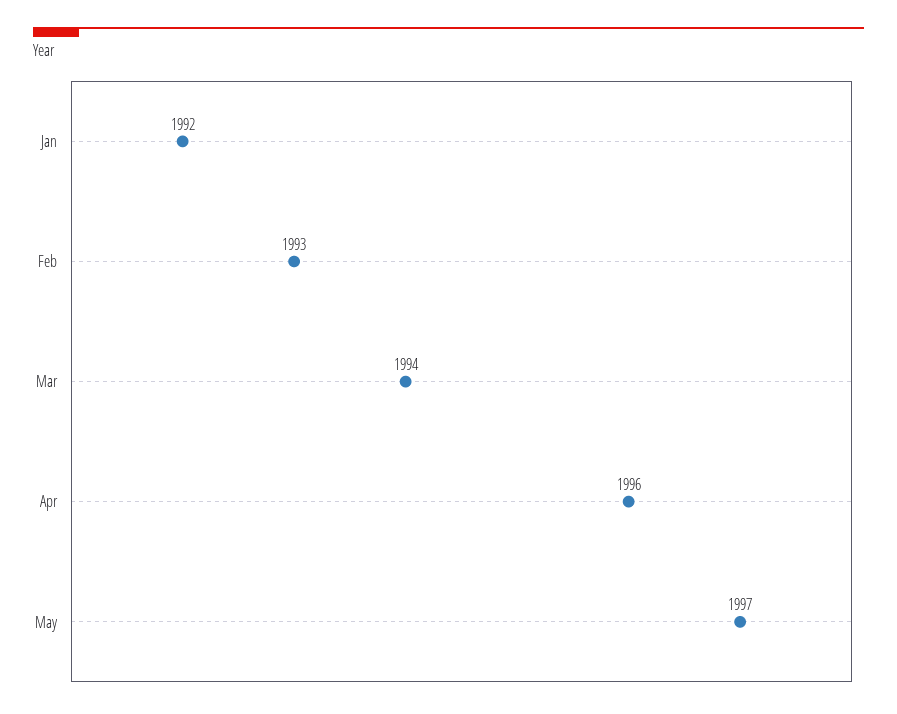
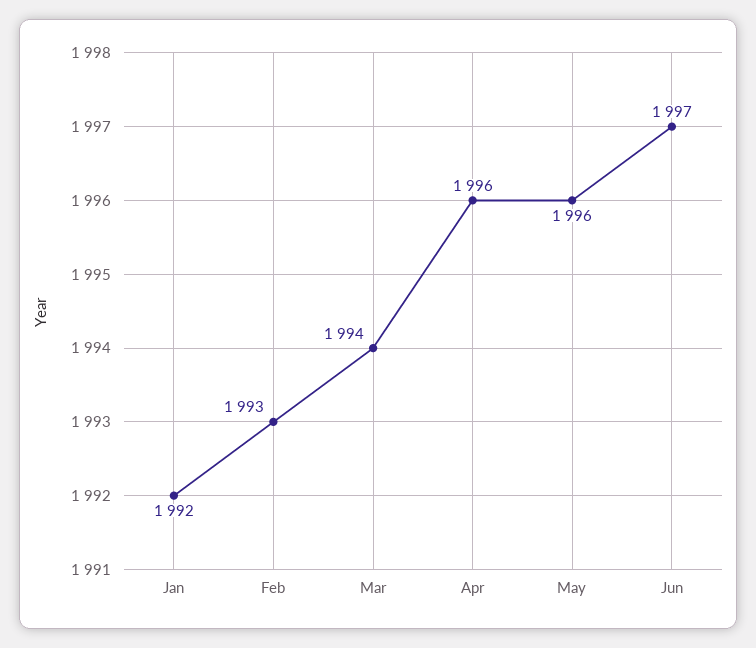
May: 1997 -> 1996
Jun: none -> 1997

